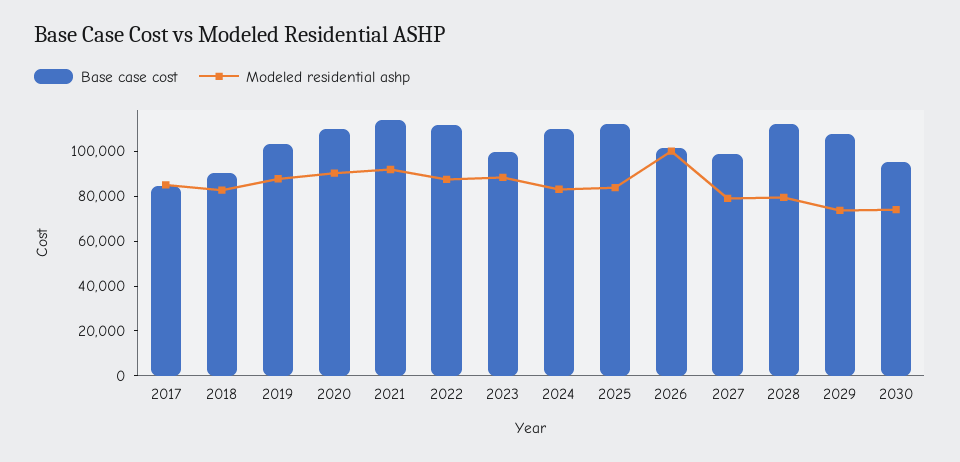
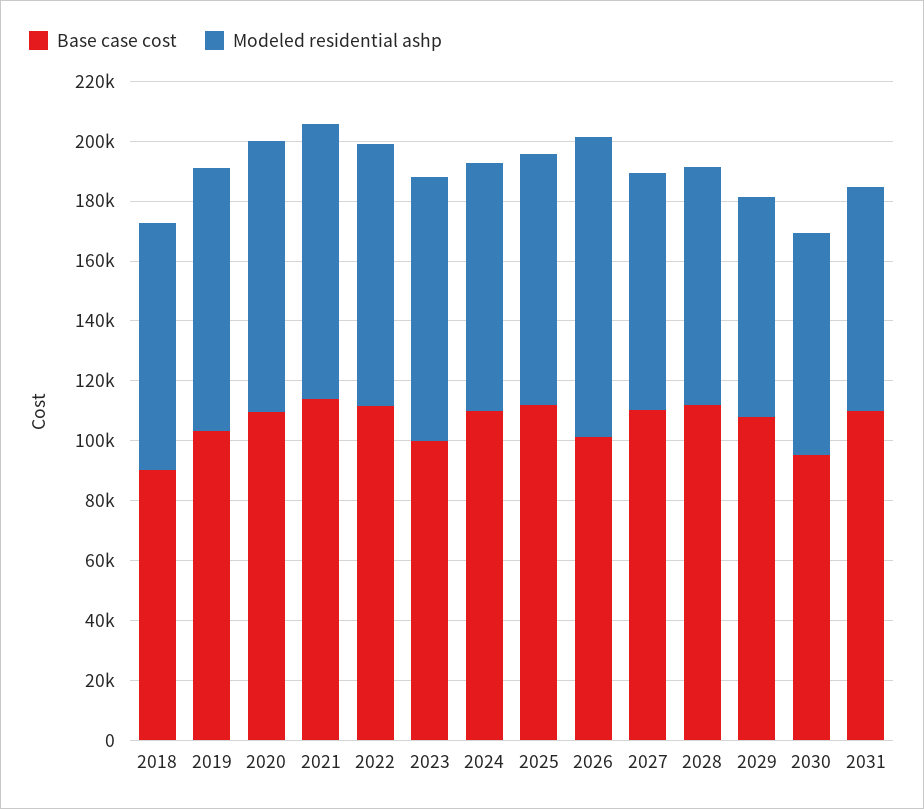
Base case cost, 2017: 85000 -> none
Modeled residential ashp, 2017: 85000 -> none
Base case cost, 2027: 100000 -> 110000
Base case cost, 2031: none -> 110000
Modeled residential ashp, 2031: none -> 75000

